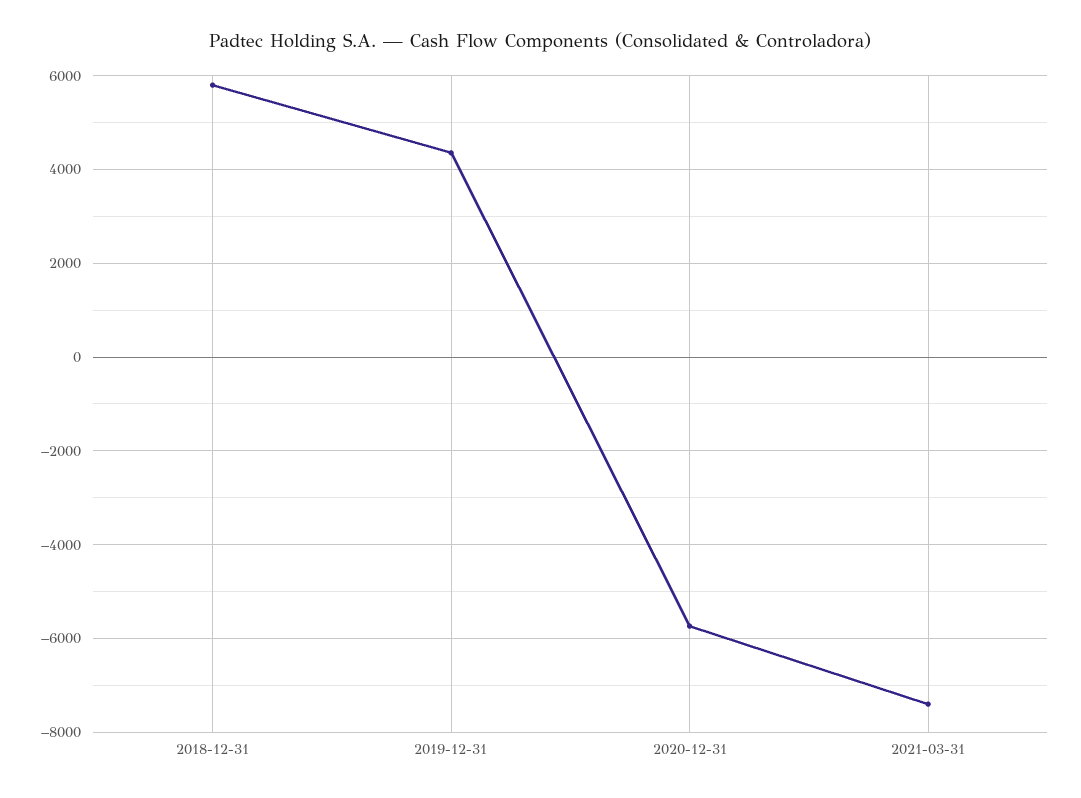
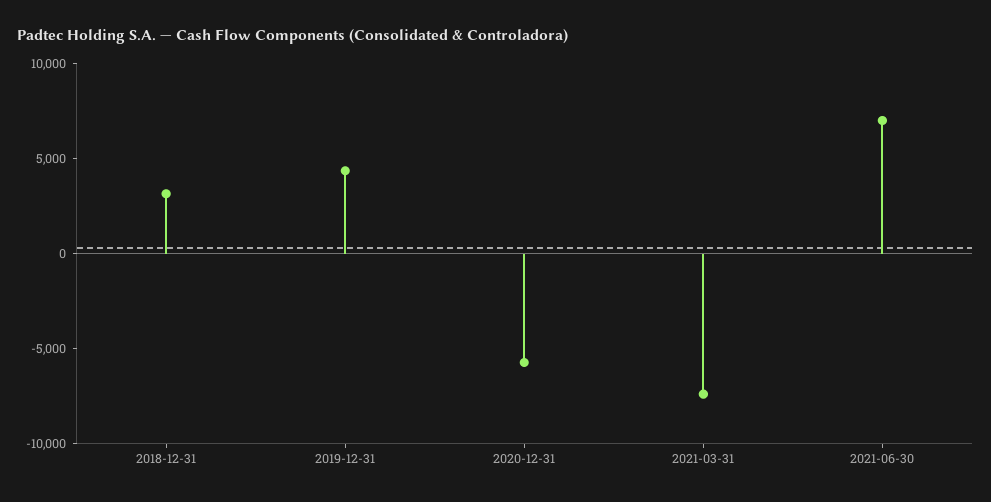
2018-12-31: 5800 -> 3000
2021-06-30: none -> 7000

